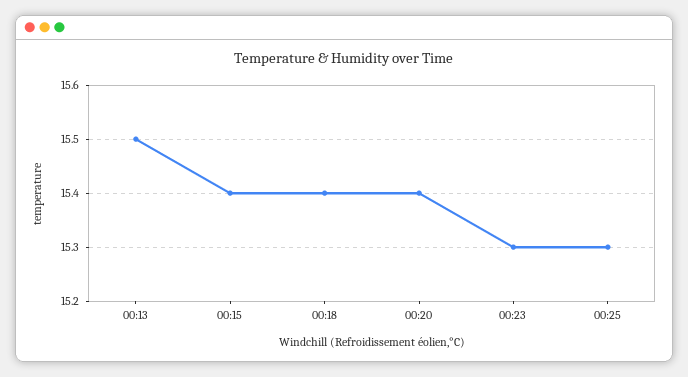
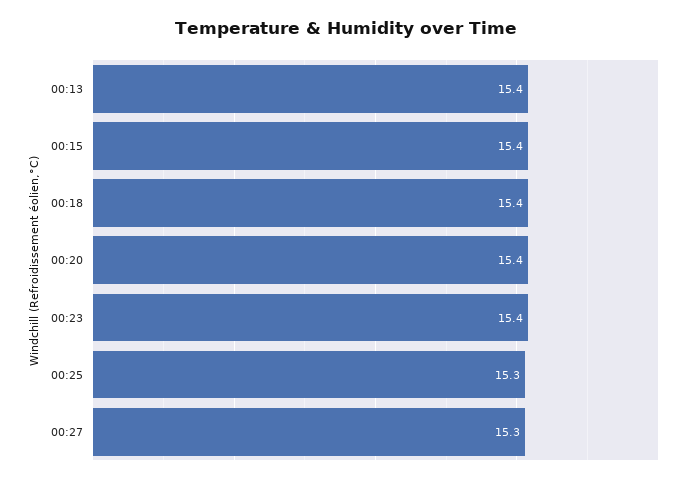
00:13: 15.5 -> 15.4
00:23: 15.3 -> 15.4
00:27: none -> 15.3

